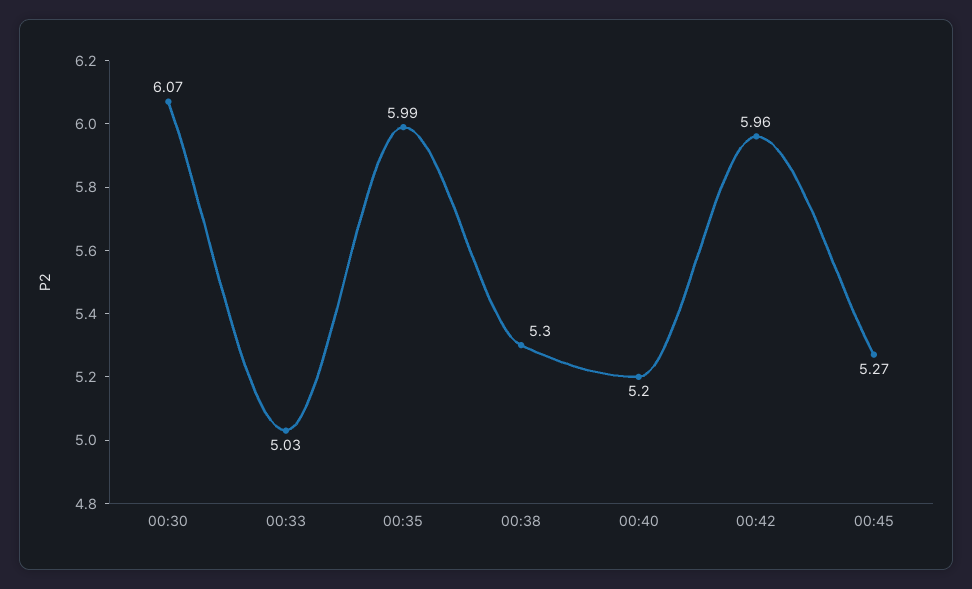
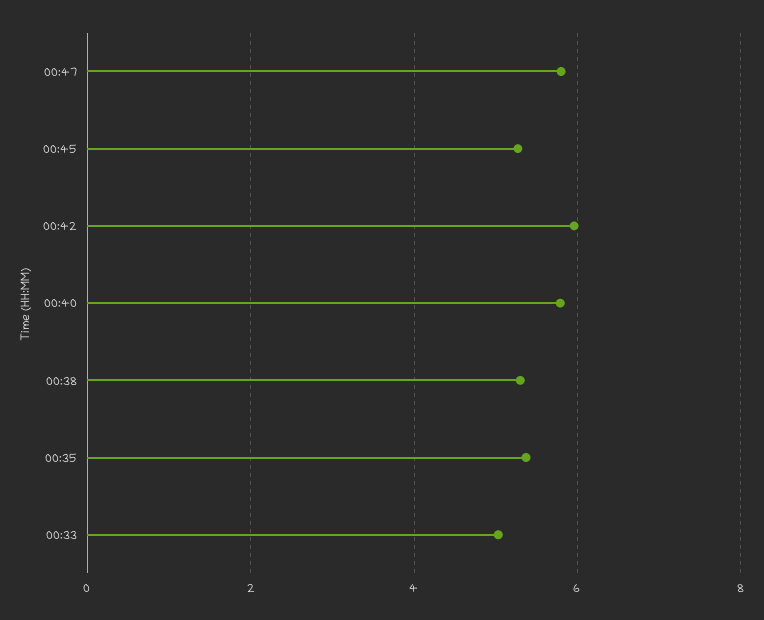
00:30: 6.07 -> none
00:35: 5.99 -> 5.4
00:40: 5.2 -> 5.8
00:47: none -> 5.8

